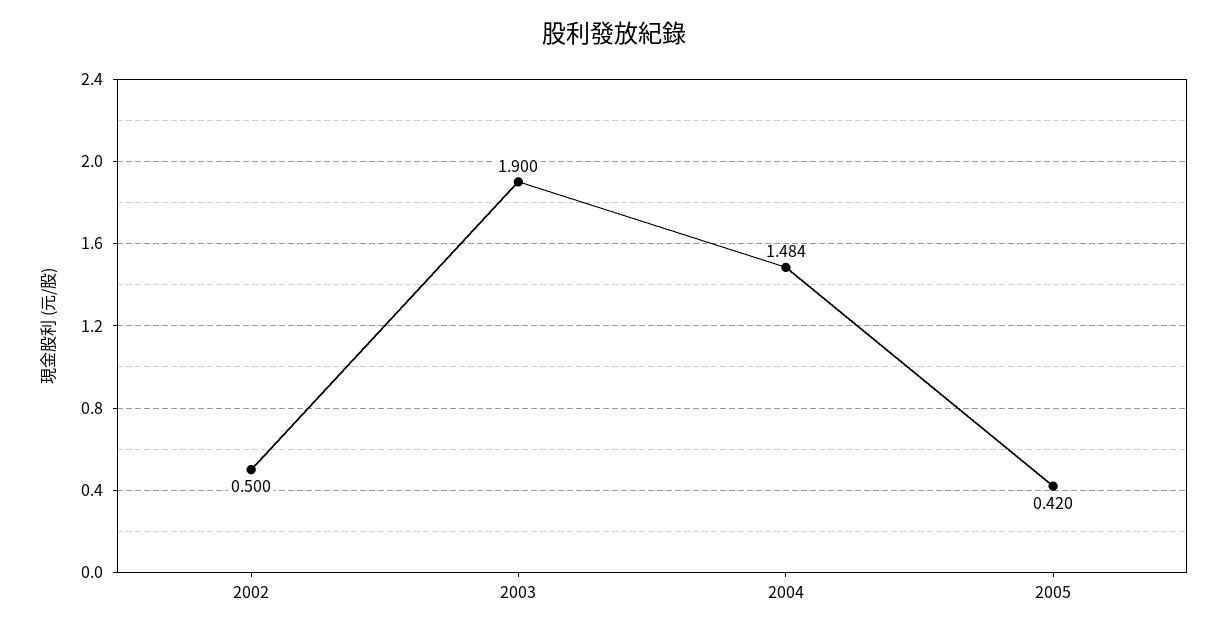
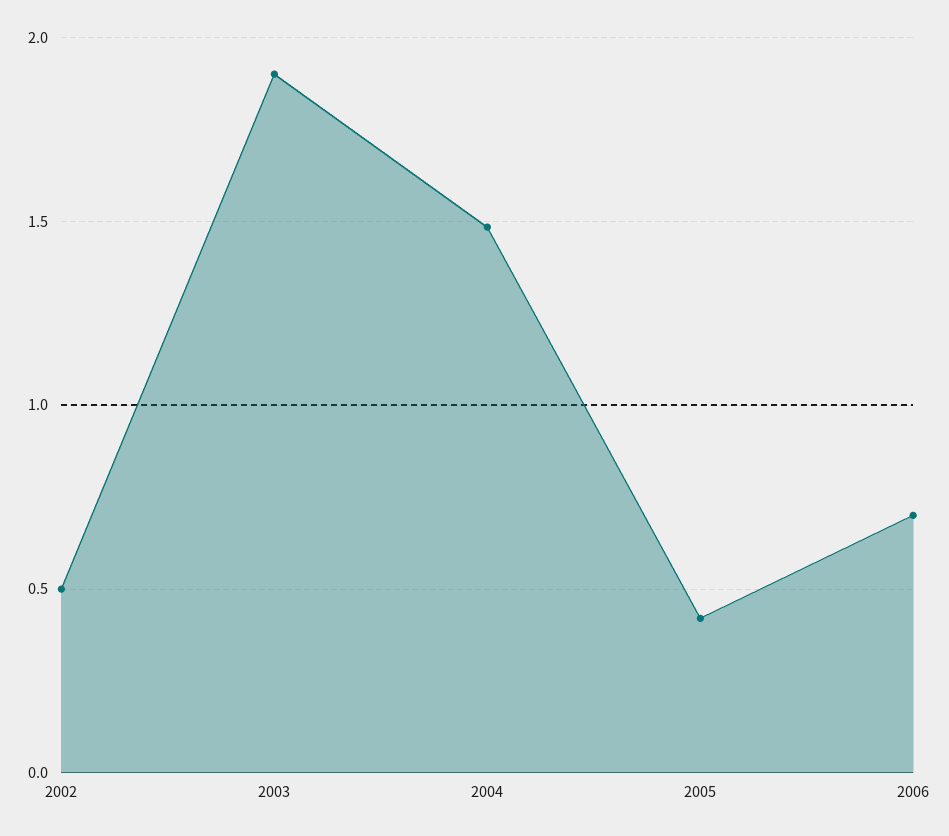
2006: none -> 0.7

